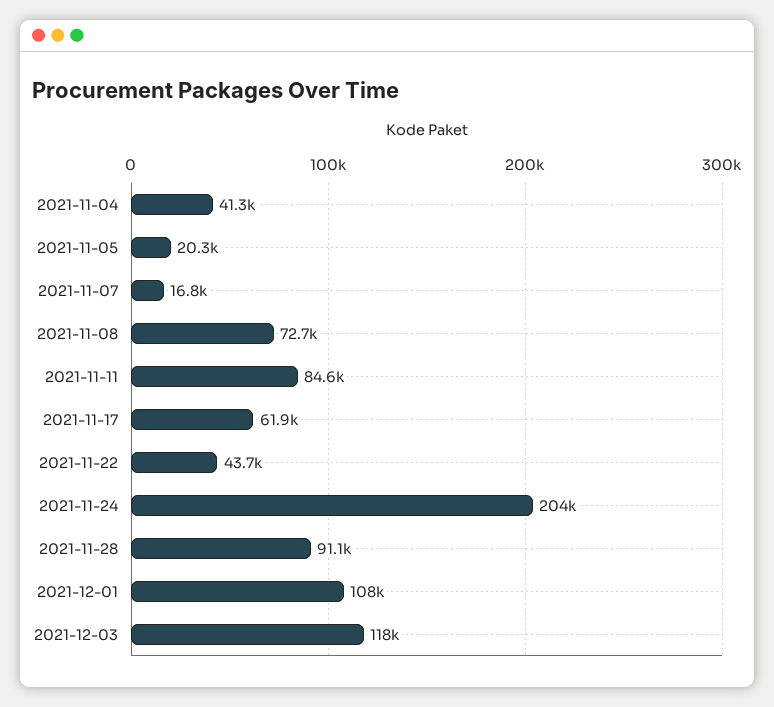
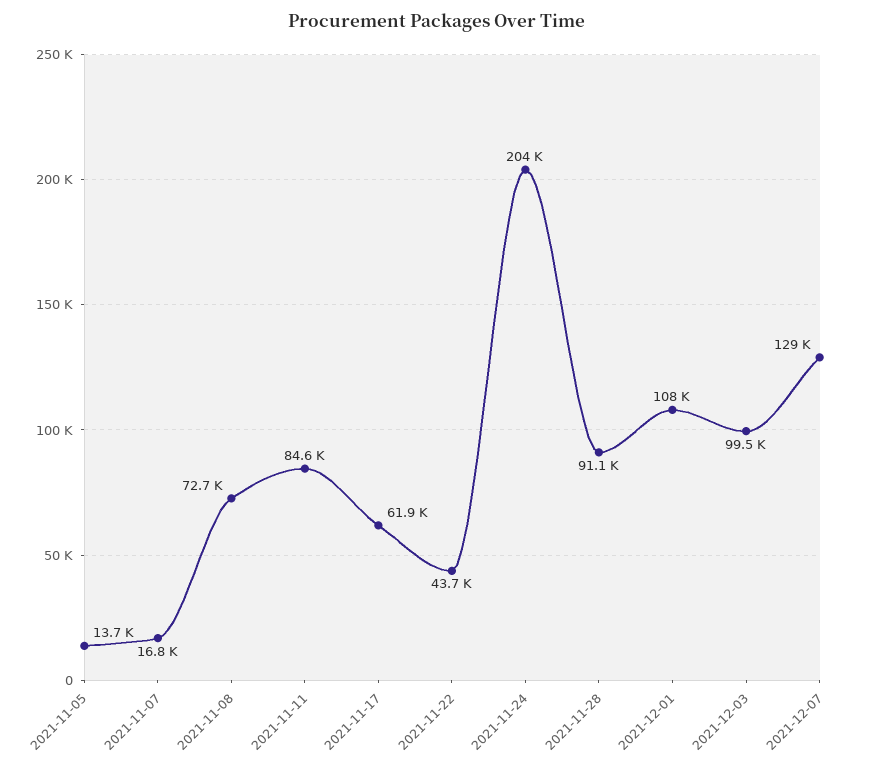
2021-11-04: 41300 -> none
2021-11-05: 20300 -> 13700
2021-12-03: 118000 -> 99500
2021-12-07: none -> 129000

